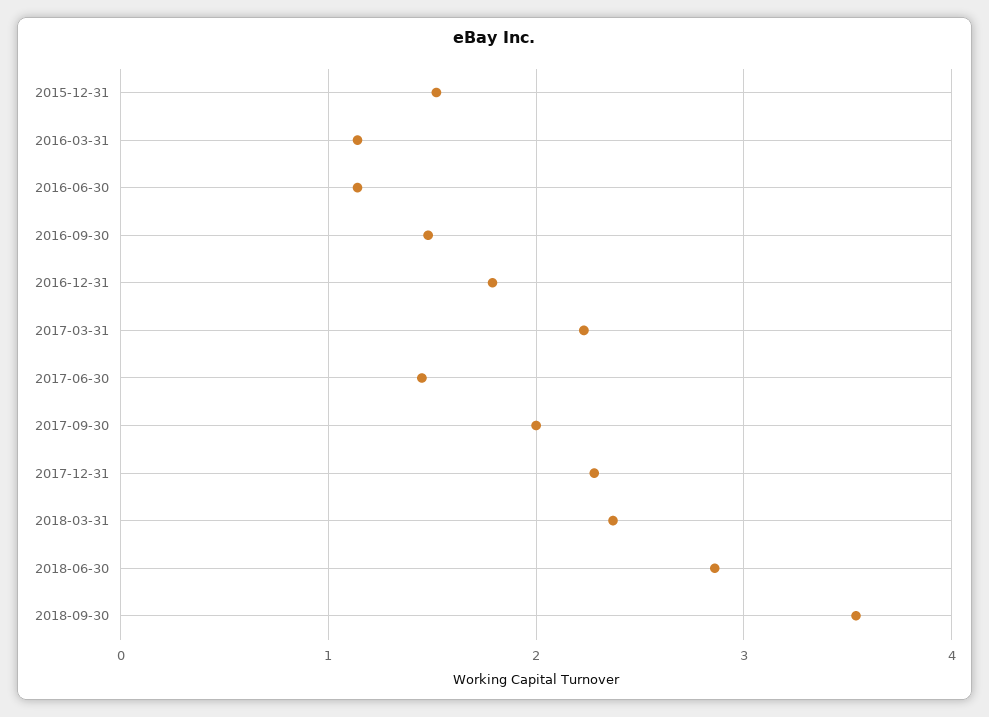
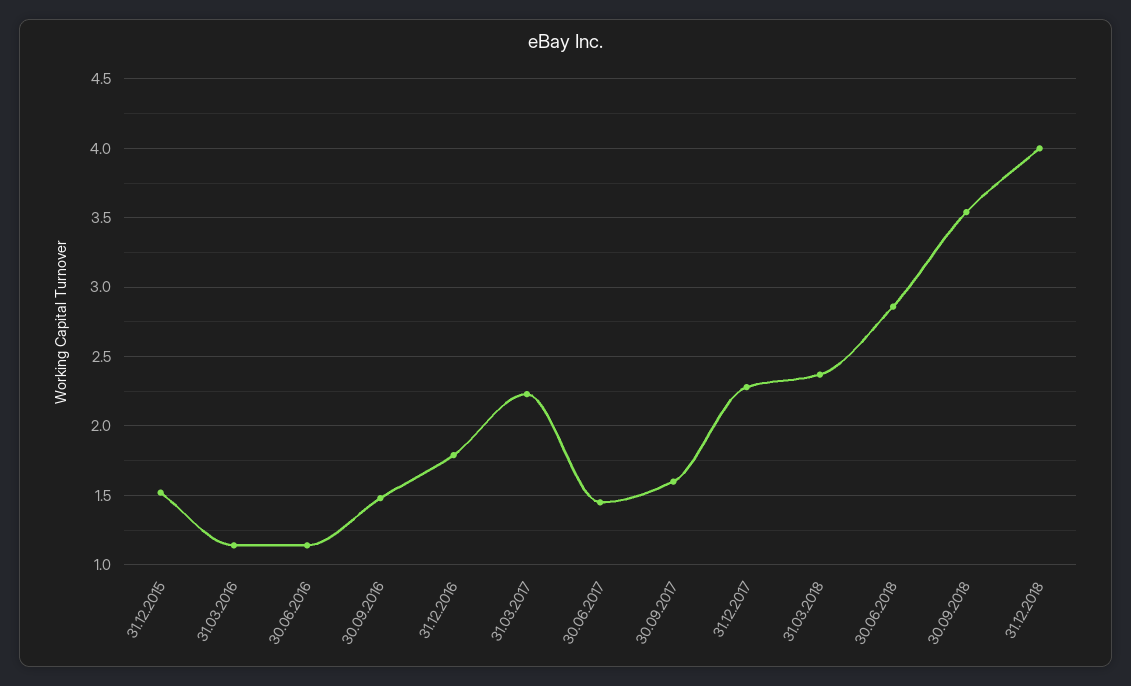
2017-09-30: 2 -> 1.6
31.12.2018: none -> 4

